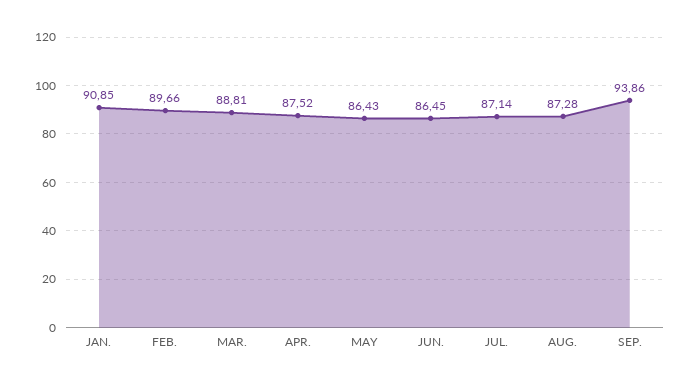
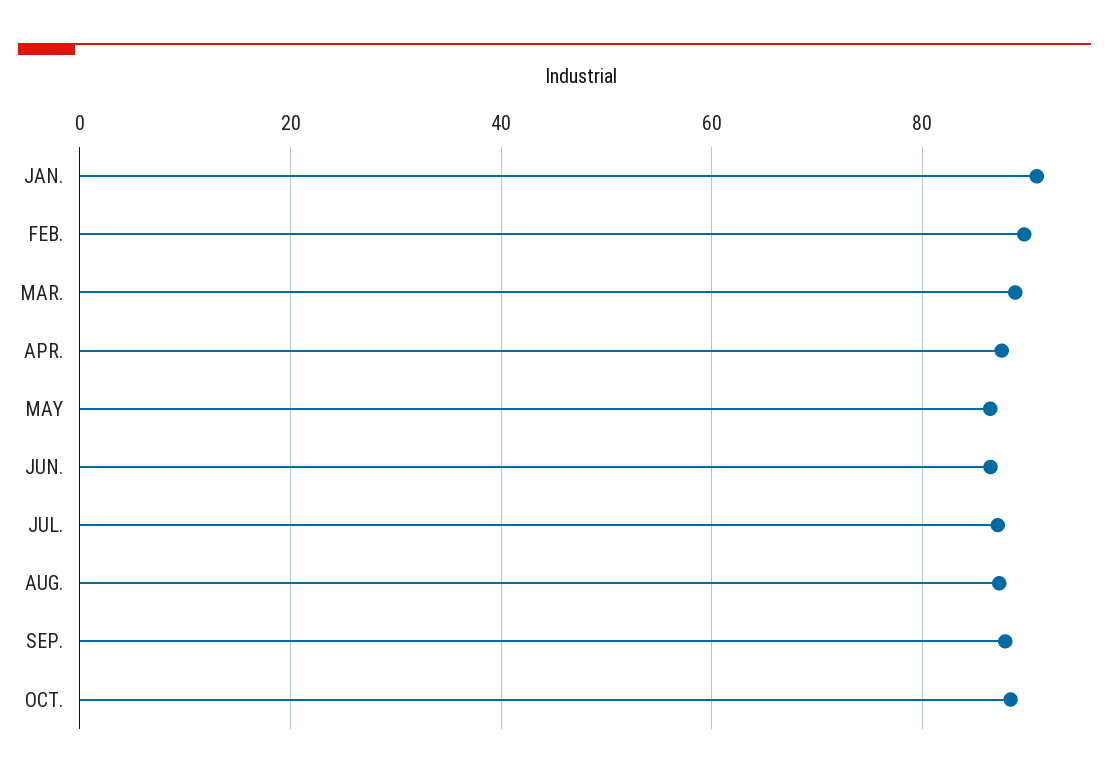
SEP.: 93.86 -> 88
OCT.: none -> 88

